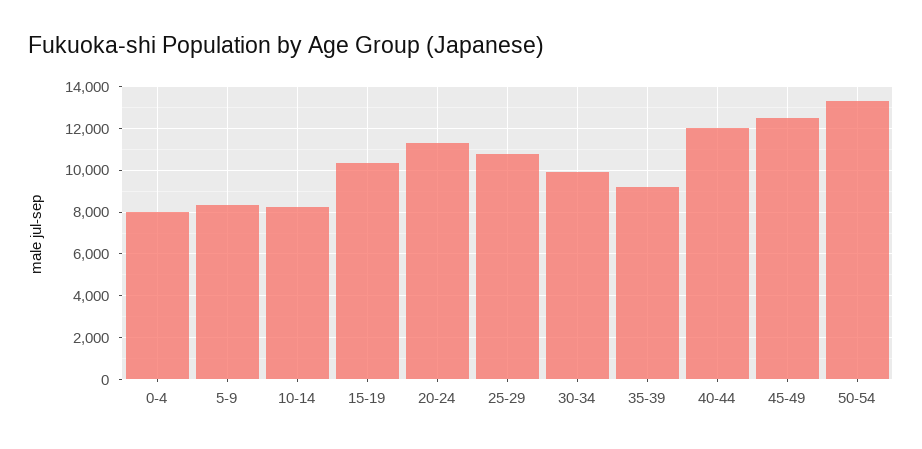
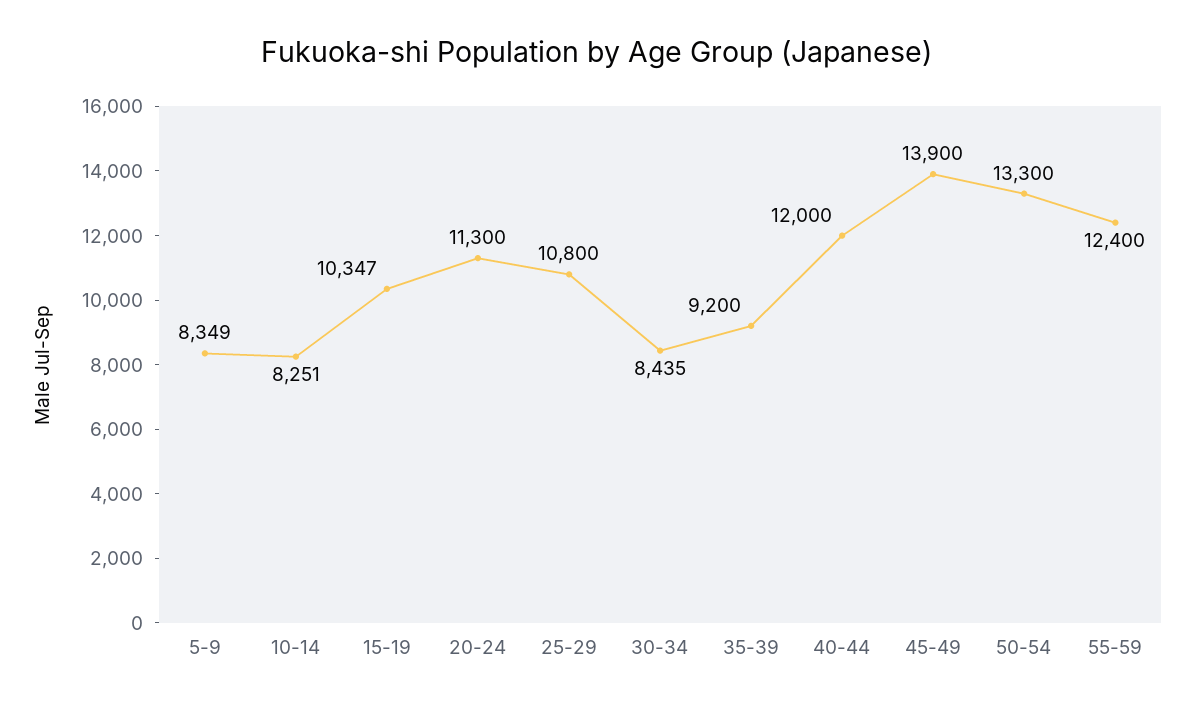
0-4: 8000 -> none
30-34: 10000 -> 8435
45-49: 12500 -> 13900
55-59: none -> 12400

